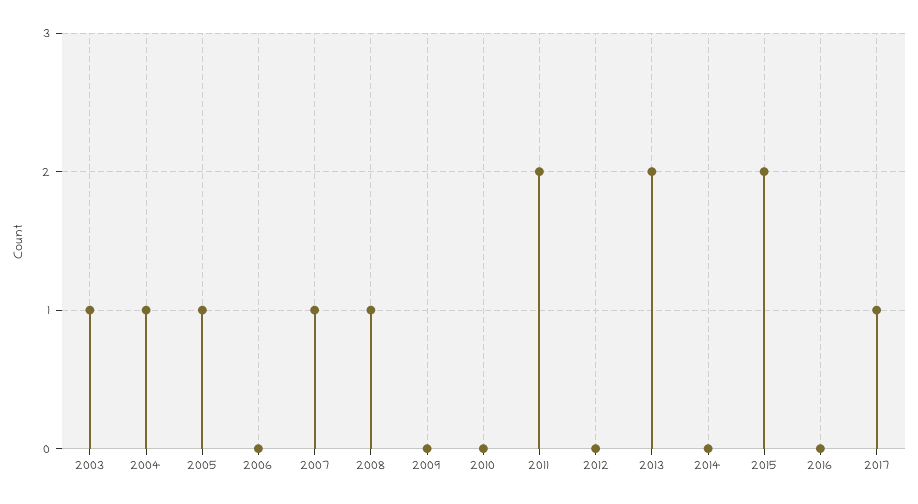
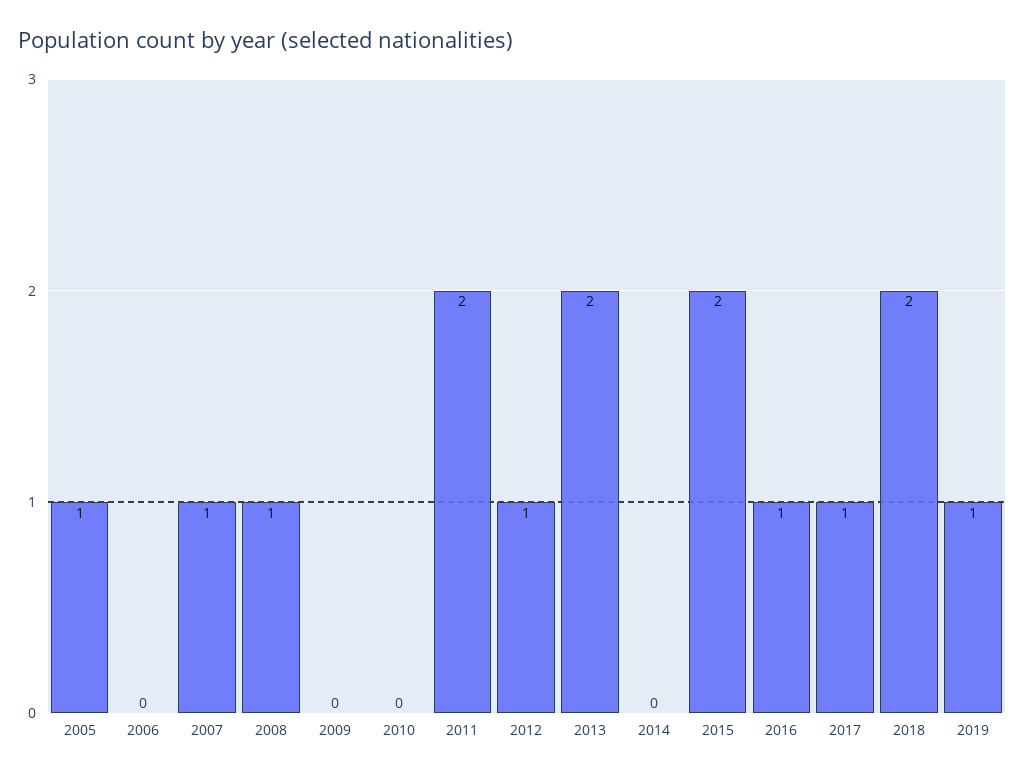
2003: 1 -> none
2004: 1 -> none
2012: 0 -> 1
2016: 0 -> 1
2018: none -> 2
2019: none -> 1

